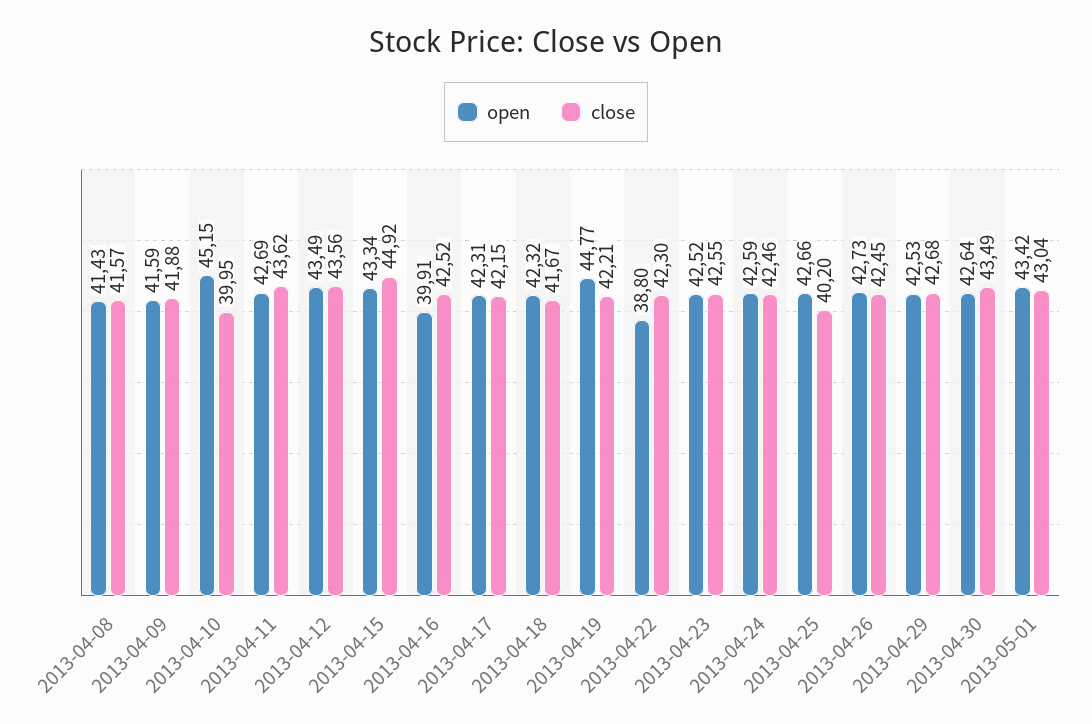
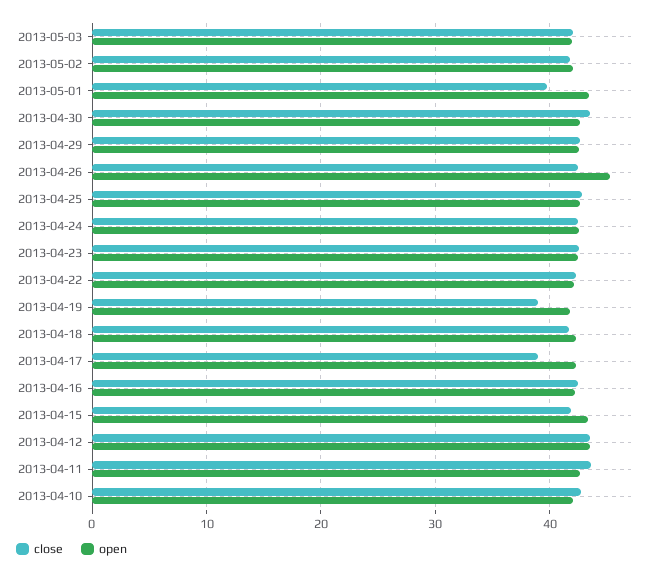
open, 2013-04-08: 41.43 -> none
close, 2013-04-08: 41.57 -> none
open, 2013-04-09: 41.59 -> none
close, 2013-04-09: 41.88 -> none
open, 2013-04-10: 45.15 -> 42
close, 2013-04-10: 39.95 -> 43
close, 2013-04-15: 44.92 -> 42
open, 2013-04-16: 39.91 -> 42
close, 2013-04-17: 42.15 -> 39
open, 2013-04-19: 44.77 -> 42
close, 2013-04-19: 42.21 -> 39
open, 2013-04-22: 38.8 -> 42
close, 2013-04-25: 40.2 -> 43
open, 2013-04-26: 42.73 -> 45
close, 2013-05-01: 43.04 -> 40
close, 2013-05-03: none -> 42
open, 2013-05-03: none -> 42
close, 2013-05-02: none -> 42
open, 2013-05-02: none -> 42

